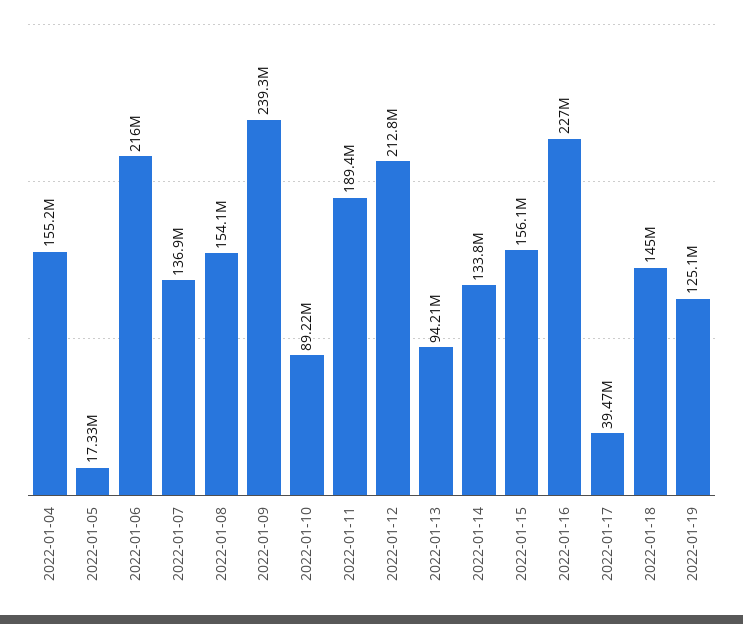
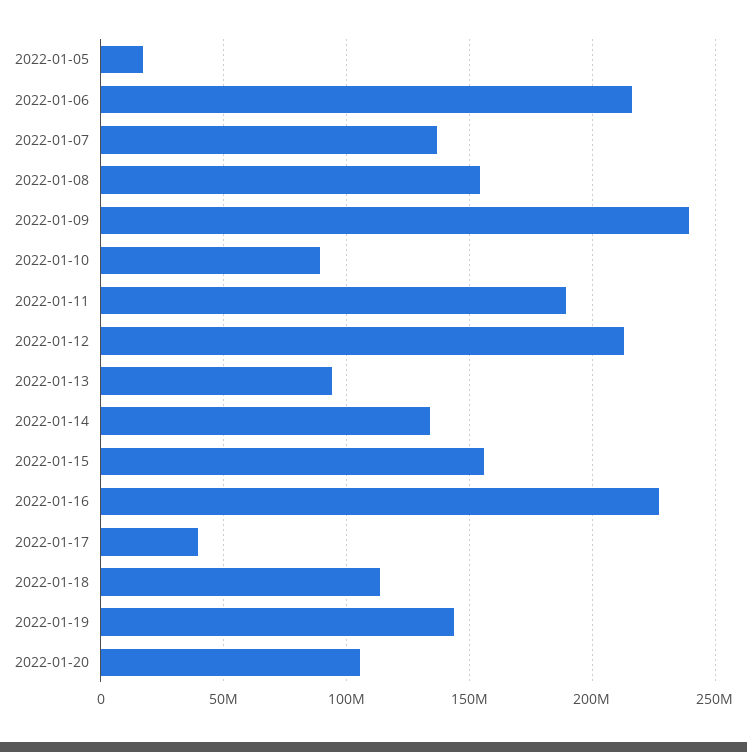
2022-01-04: 155200000 -> none
2022-01-18: 145000000 -> 115000000
2022-01-19: 125100000 -> 145000000
2022-01-20: none -> 105000000

